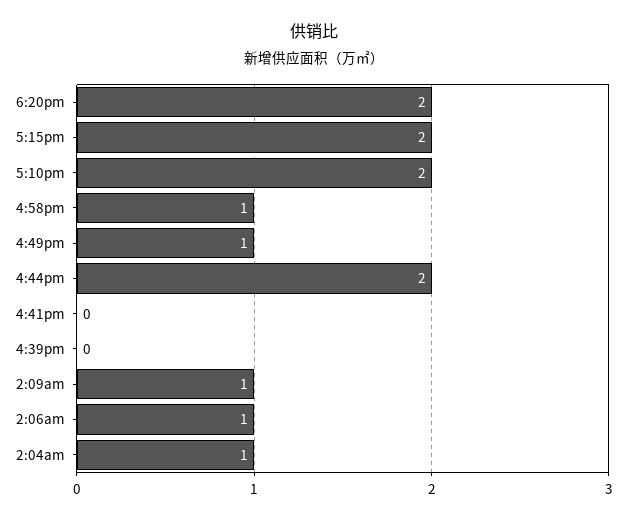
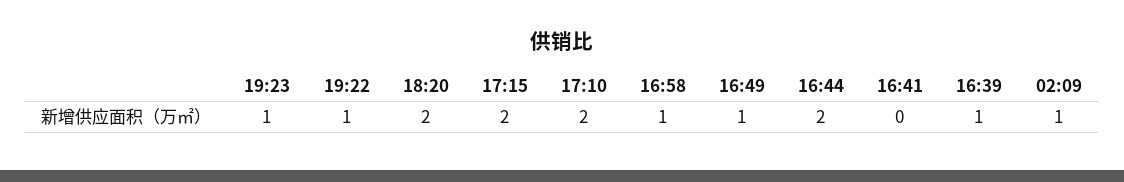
4:39pm: 0 -> 1
2:06am: 1 -> none
2:04am: 1 -> none
19:23: none -> 1
19:22: none -> 1

